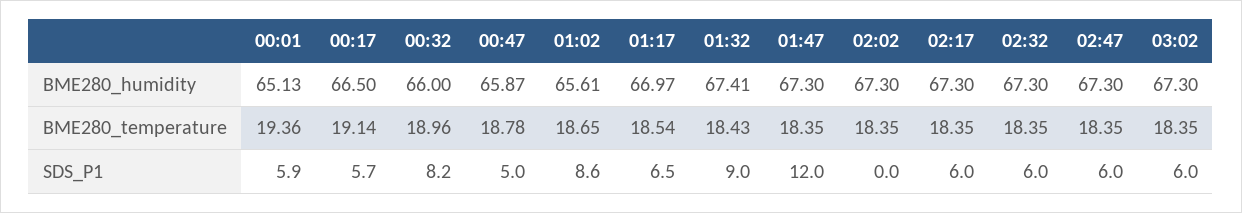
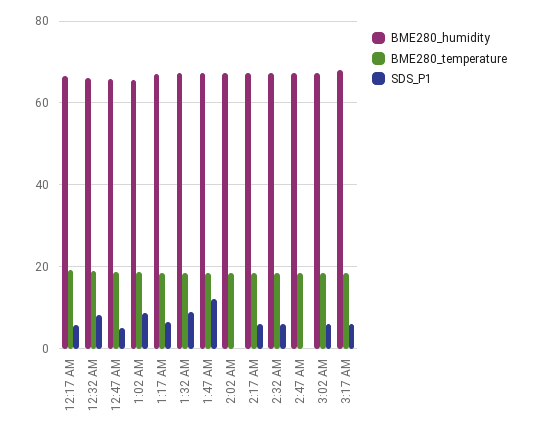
BME280_humidity, 00:01: 65.13 -> none
BME280_temperature, 00:01: 19.36 -> none
SDS_P1, 00:01: 5.9 -> none
SDS_P1, 02:47: 6 -> 0
BME280_humidity, 3:17 AM: none -> 68
BME280_temperature, 3:17 AM: none -> 18
SDS_P1, 3:17 AM: none -> 6

